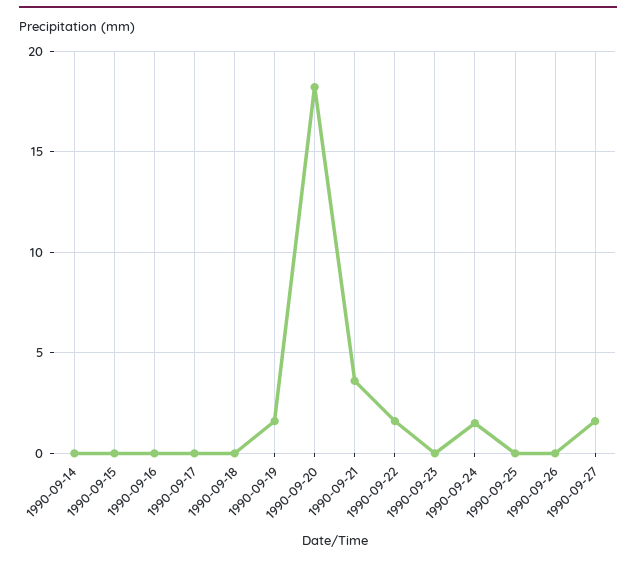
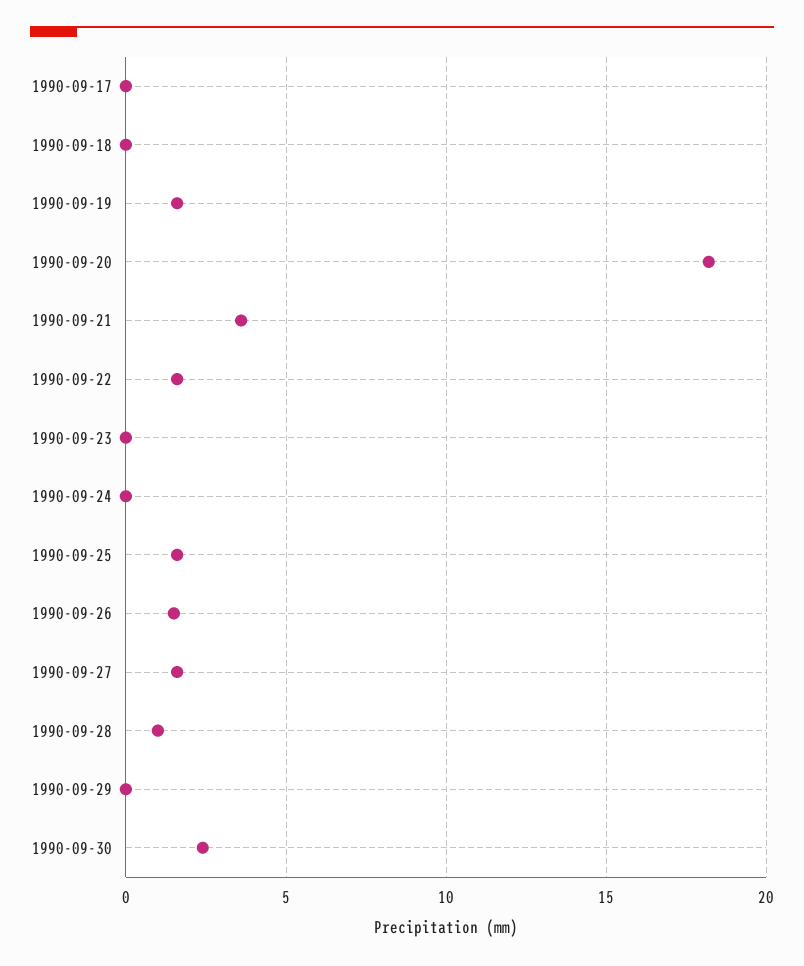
1990-09-14: 0 -> none
1990-09-15: 0 -> none
1990-09-16: 0 -> none
1990-09-24: 1.5 -> 0
1990-09-25: 0 -> 1.5
1990-09-26: 0 -> 1.5
1990-09-28: none -> 1
1990-09-29: none -> 0
1990-09-30: none -> 2.5

